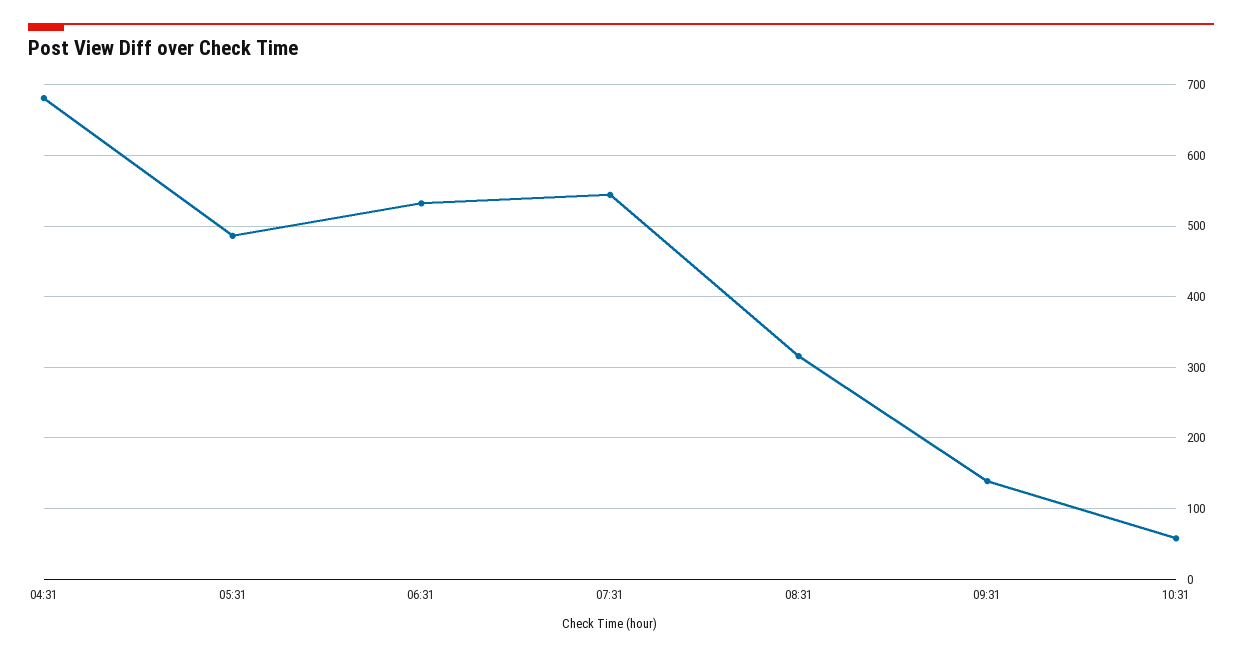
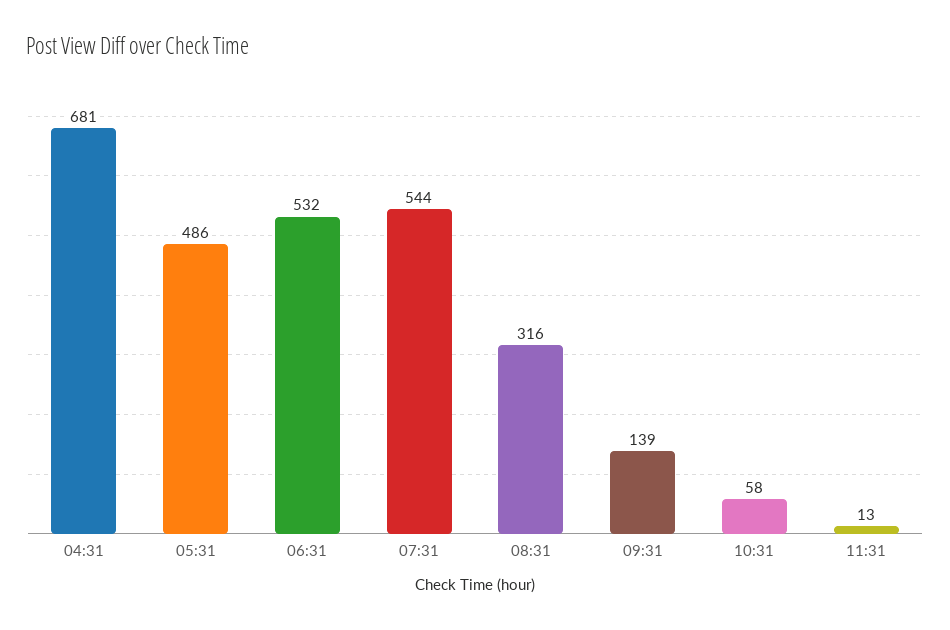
11:31: none -> 13

